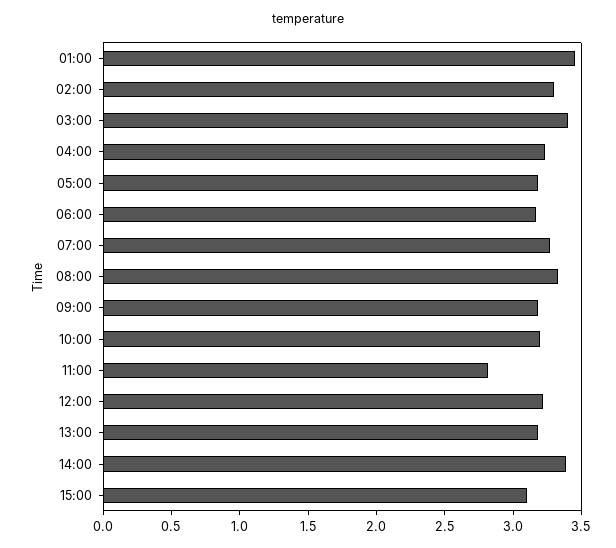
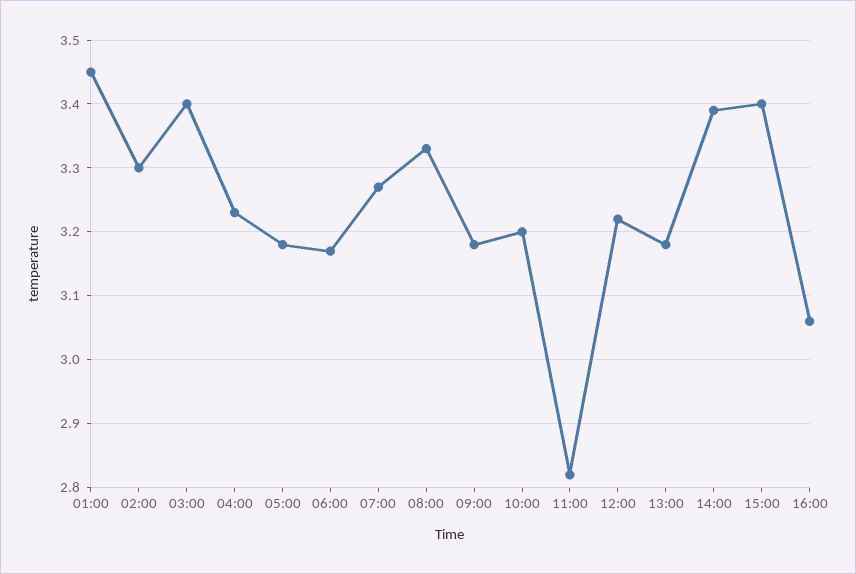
15:00: 3.1 -> 3.4
16:00: none -> 3.06

